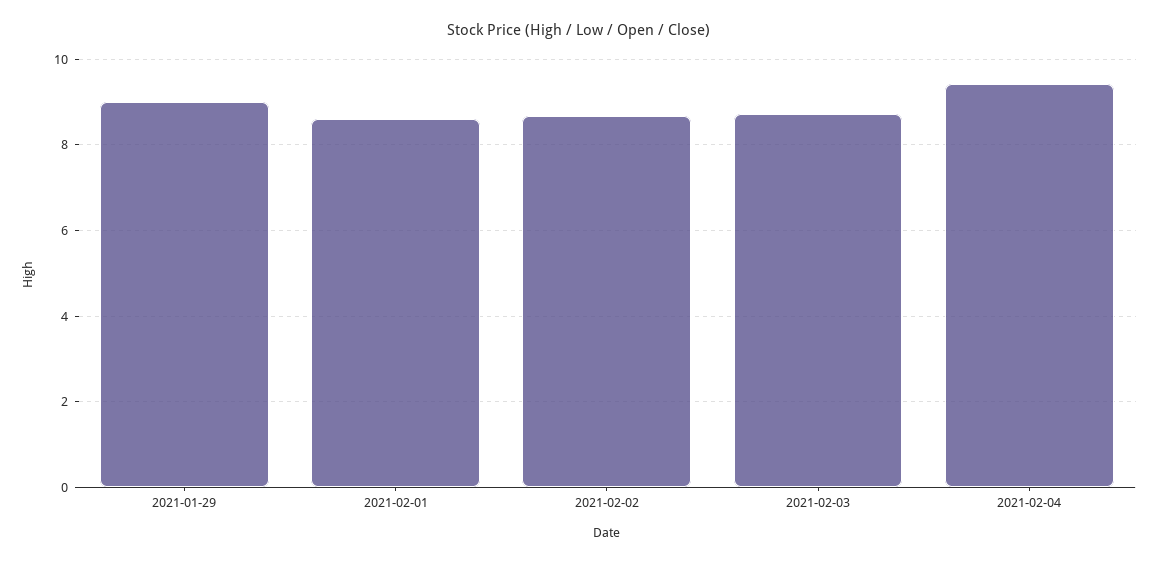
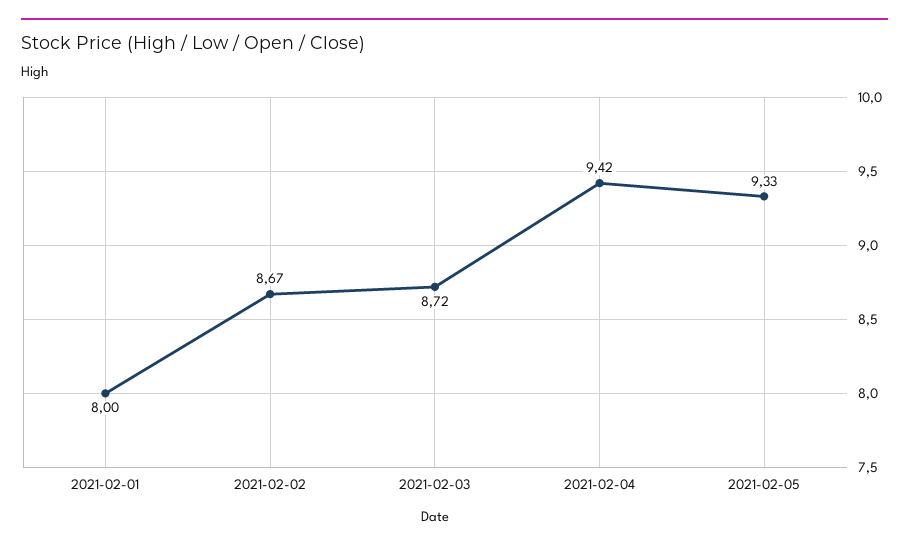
2021-01-29: 9 -> none
2021-02-01: 8.6 -> 8
2021-02-05: none -> 9.33

